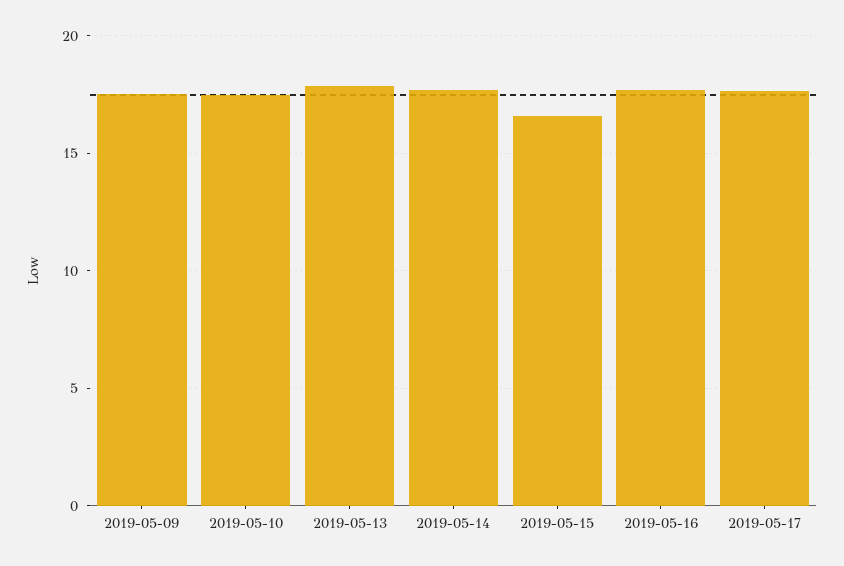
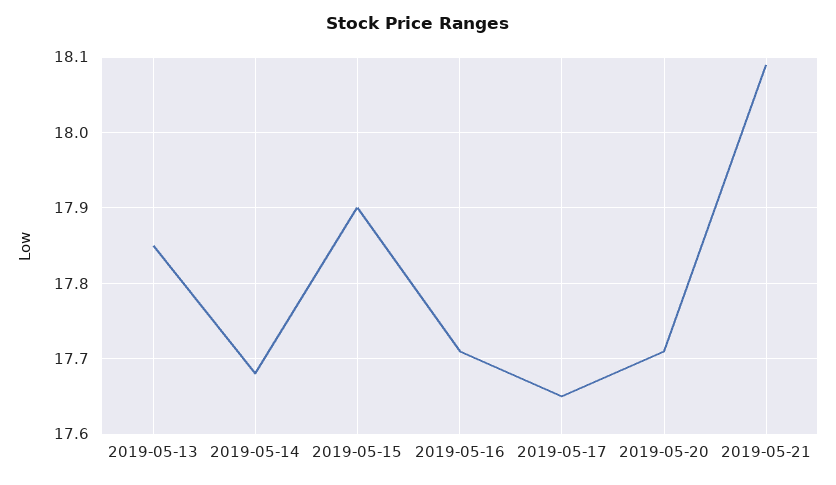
2019-05-09: 17.5 -> none
2019-05-10: 17.5 -> none
2019-05-15: 16.5 -> 17.9
2019-05-20: none -> 17.71
2019-05-21: none -> 18.09

